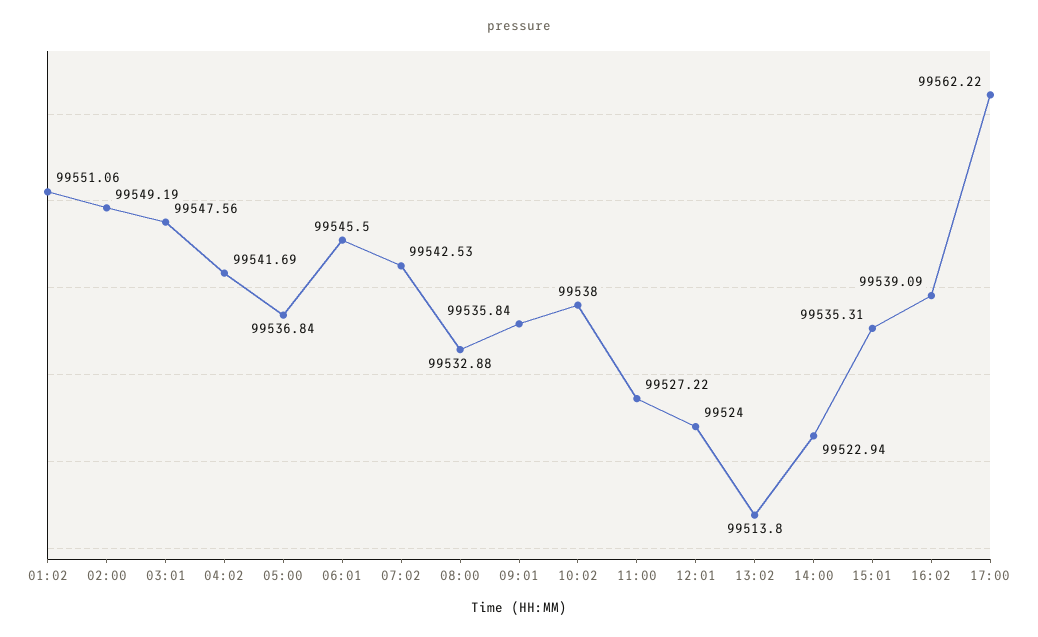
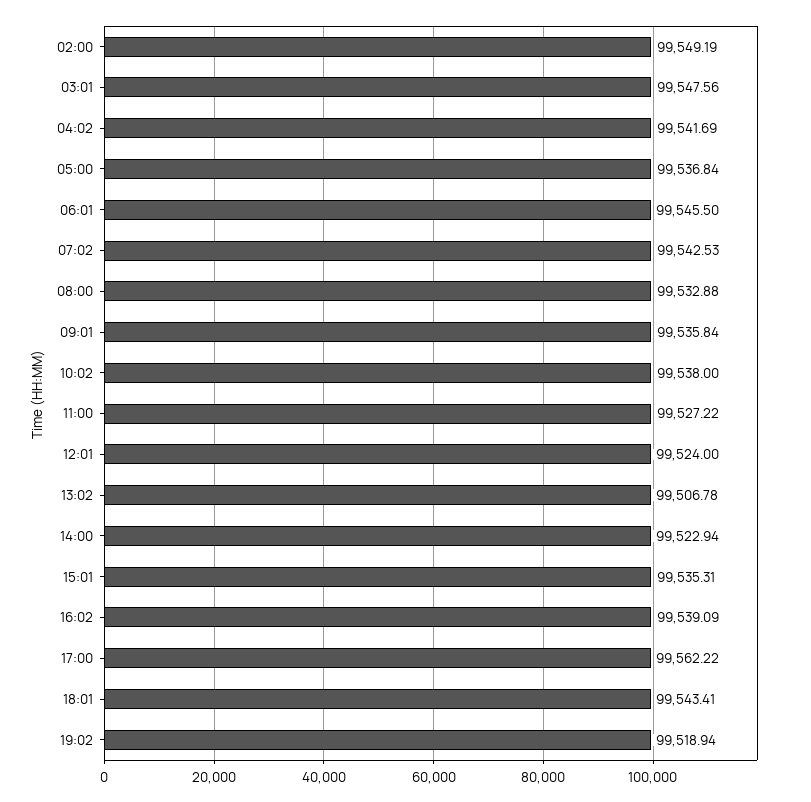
01:02: 99551.06 -> none
13:02: 99513.8 -> 99506.78
18:01: none -> 99543.41
19:02: none -> 99518.94

